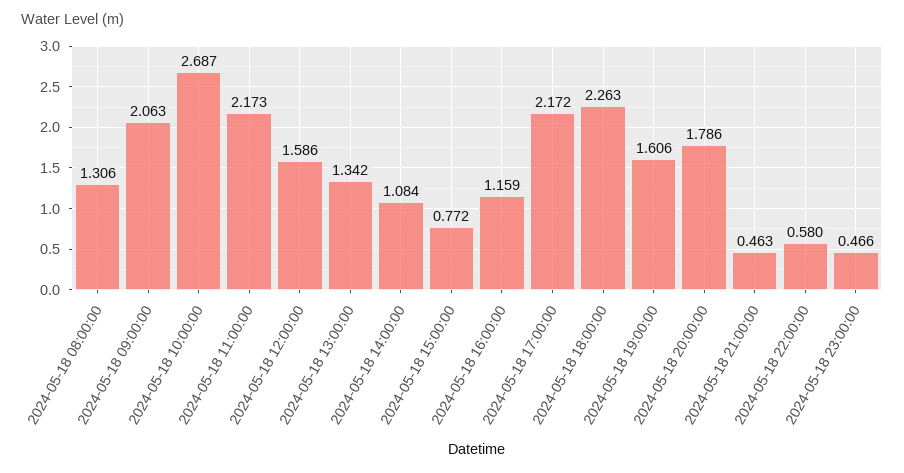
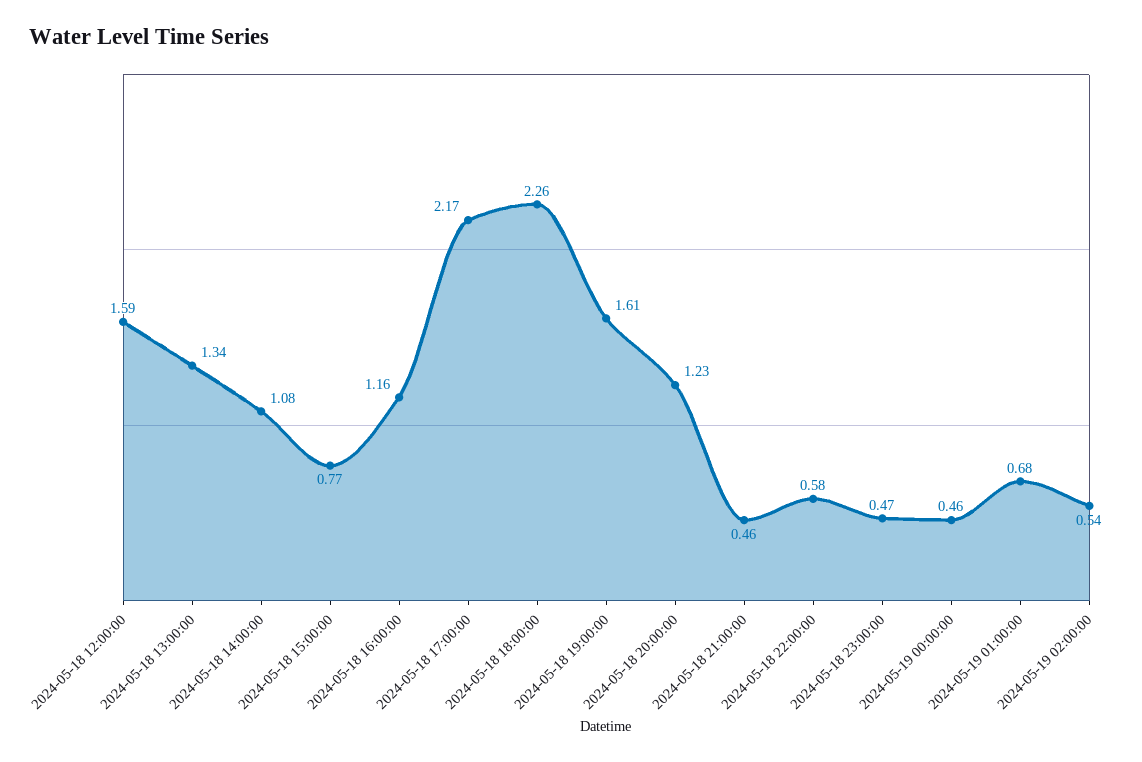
2024-05-18 08:00:00: 1.306 -> none
2024-05-18 09:00:00: 2.063 -> none
2024-05-18 10:00:00: 2.687 -> none
2024-05-18 11:00:00: 2.173 -> none
2024-05-18 20:00:00: 1.786 -> 1.23
2024-05-19 00:00:00: none -> 0.46
2024-05-19 01:00:00: none -> 0.68
2024-05-19 02:00:00: none -> 0.54

